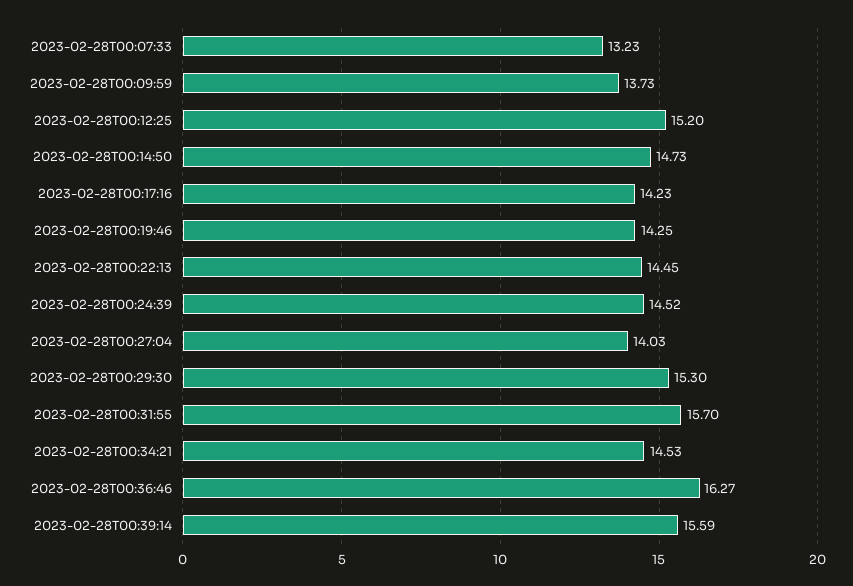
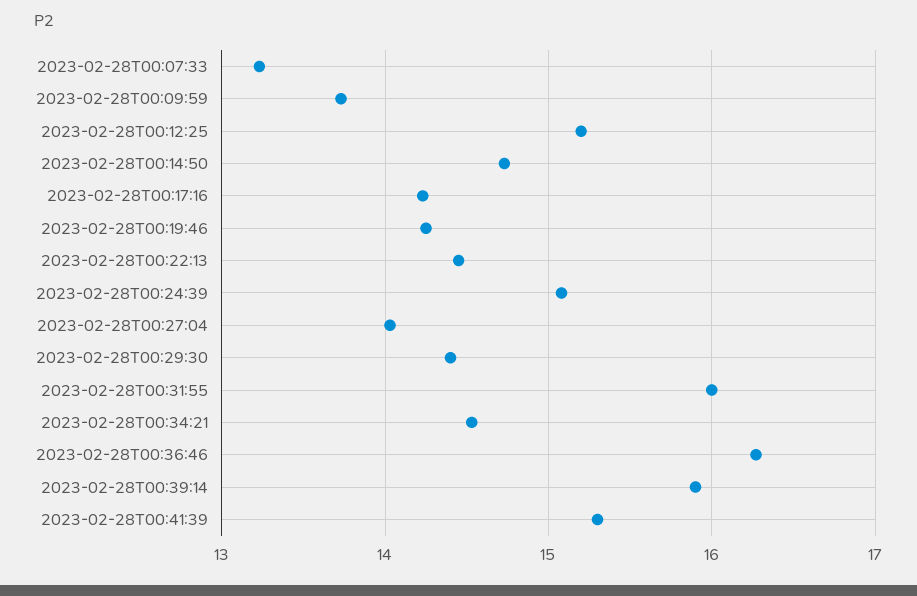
2023-02-28T00:24:39: 14.52 -> 15.1
2023-02-28T00:29:30: 15.3 -> 14.4
2023-02-28T00:31:55: 15.7 -> 16
2023-02-28T00:39:14: 15.59 -> 15.9
2023-02-28T00:41:39: none -> 15.3

